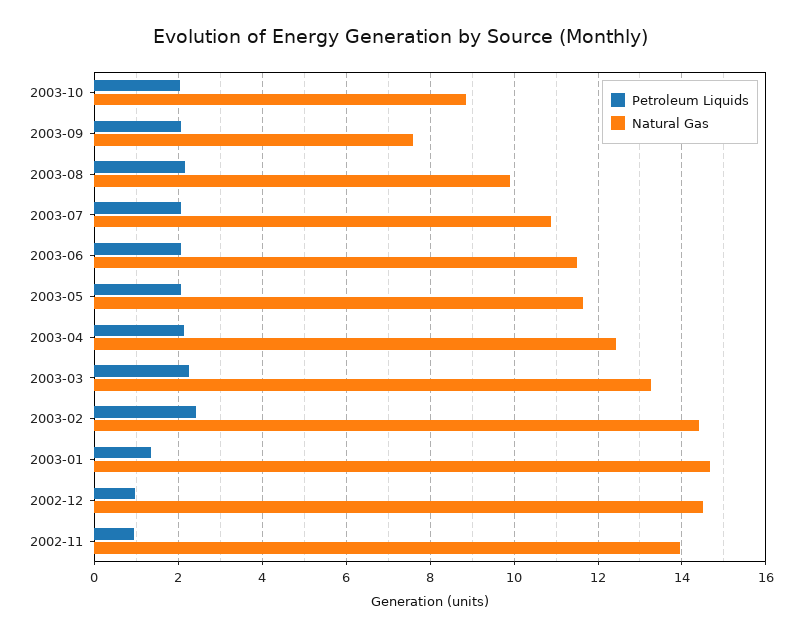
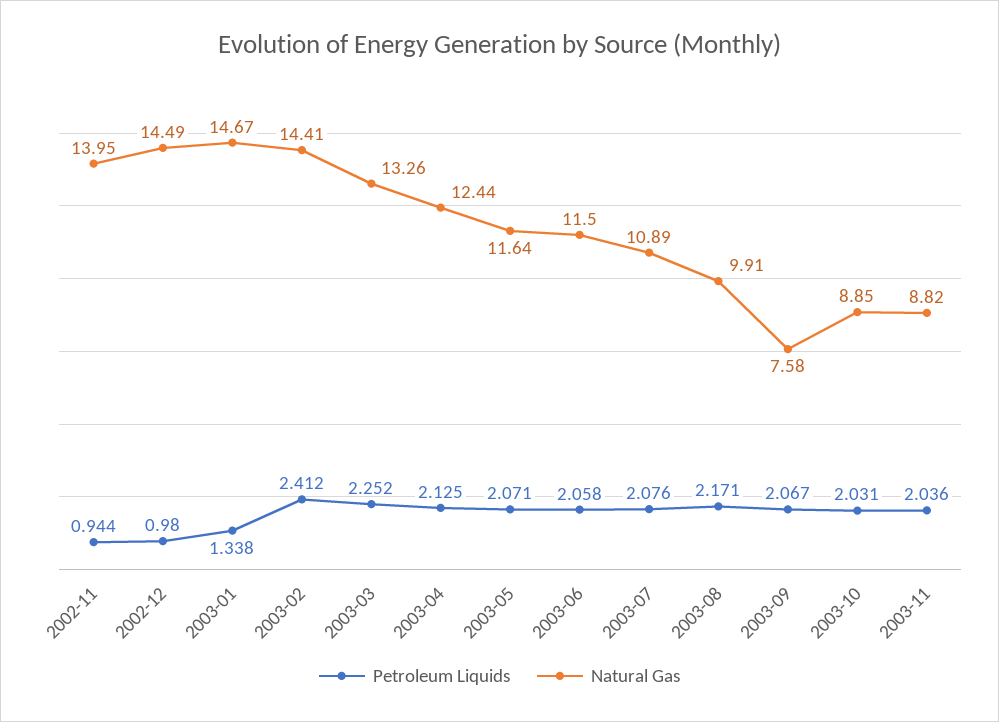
Petroleum Liquids, 2003-11: none -> 2.036
Natural Gas, 2003-11: none -> 8.82

